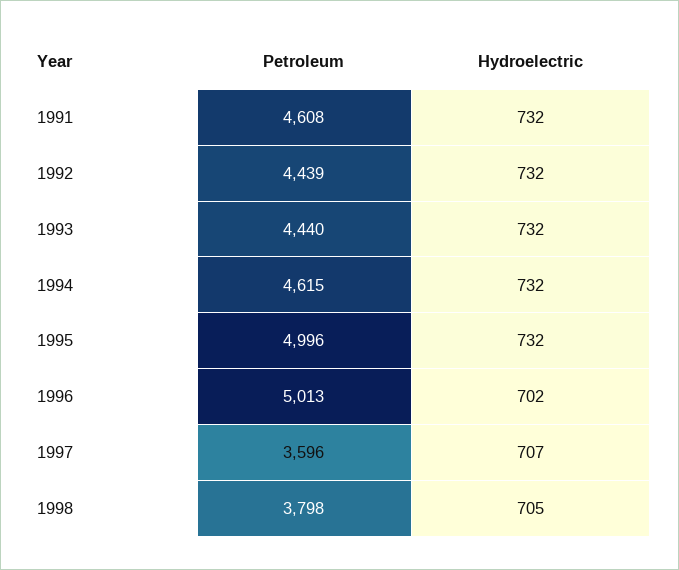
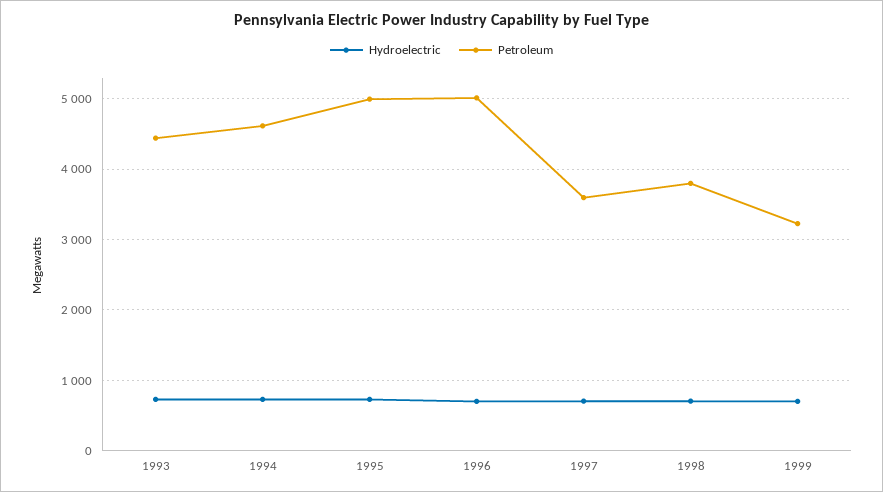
Petroleum, 1991: 4608 -> none
Hydroelectric, 1991: 732 -> none
Petroleum, 1992: 4439 -> none
Hydroelectric, 1992: 732 -> none
Hydroelectric, 1999: none -> 700
Petroleum, 1999: none -> 3200

